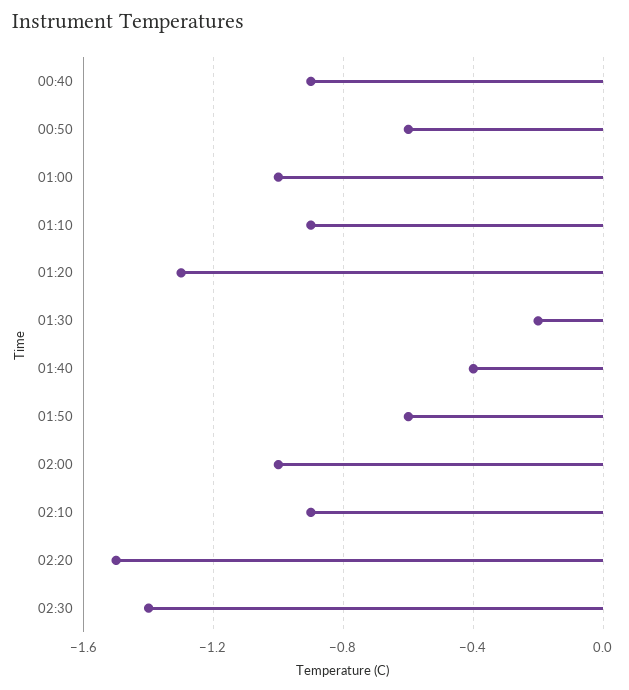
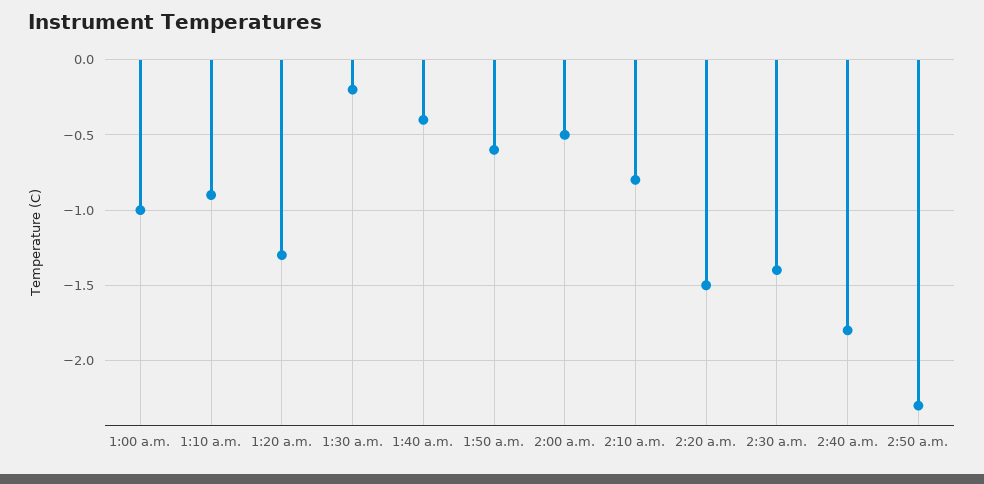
00:40: -0.9 -> none
00:50: -0.6 -> none
02:00: -1 -> -0.5
02:10: -0.9 -> -0.8
2:40 a.m.: none -> -1.8
2:50 a.m.: none -> -2.3

